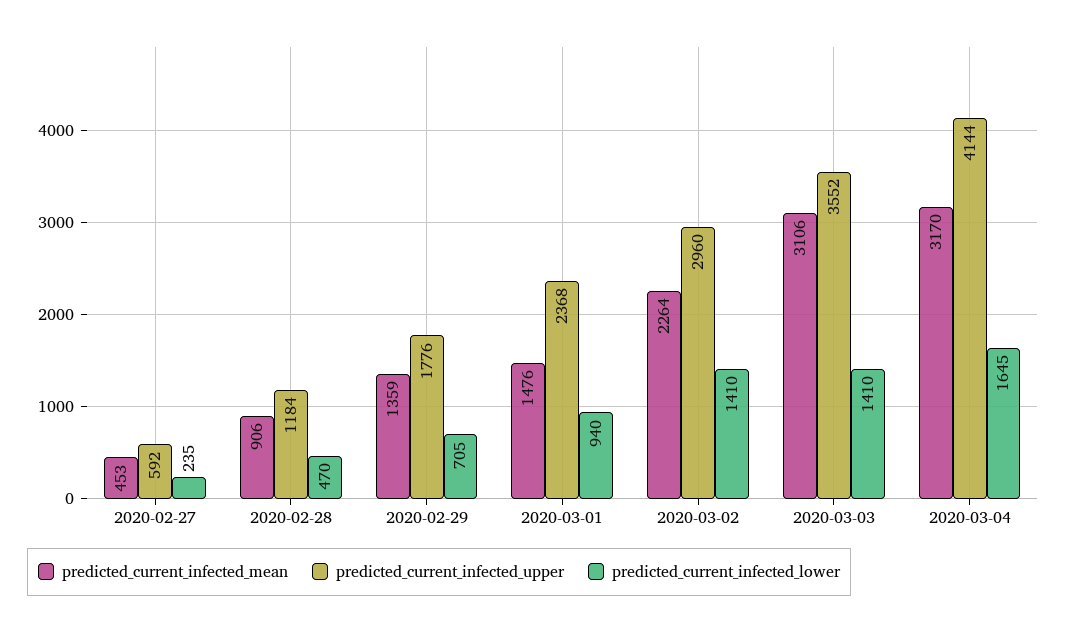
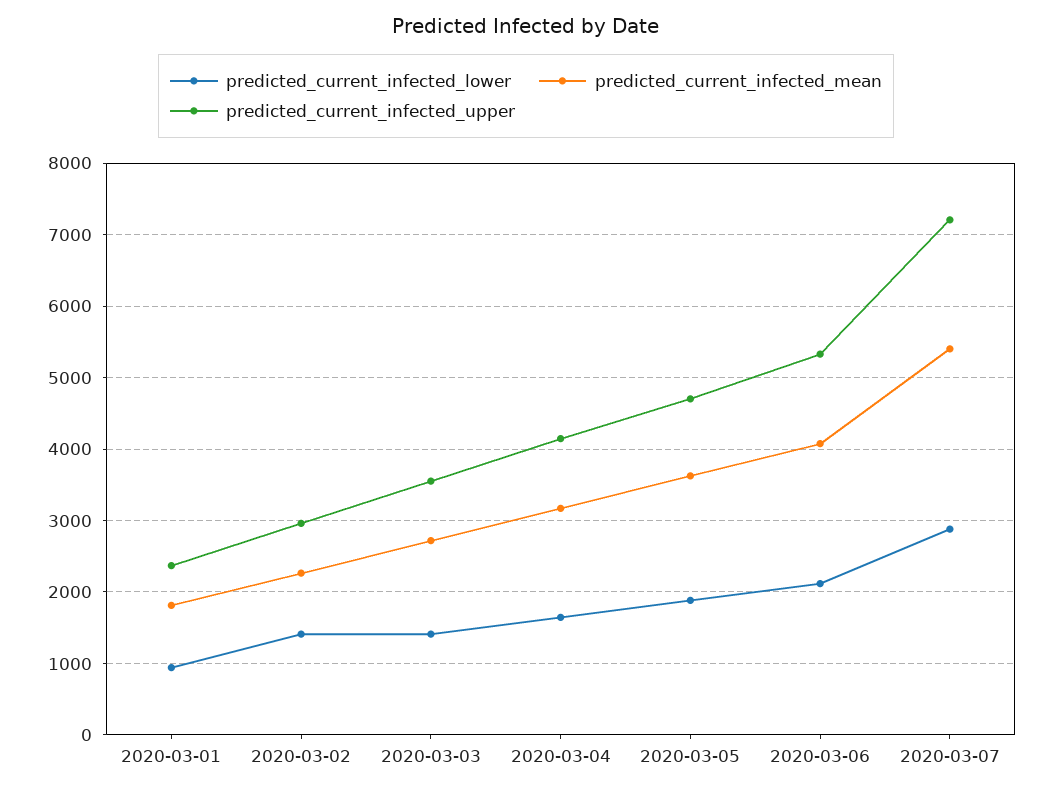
predicted_current_infected_mean, 2020-02-27: 453 -> none
predicted_current_infected_upper, 2020-02-27: 592 -> none
predicted_current_infected_lower, 2020-02-27: 235 -> none
predicted_current_infected_mean, 2020-02-28: 906 -> none
predicted_current_infected_upper, 2020-02-28: 1184 -> none
predicted_current_infected_lower, 2020-02-28: 470 -> none
predicted_current_infected_mean, 2020-02-29: 1359 -> none
predicted_current_infected_upper, 2020-02-29: 1776 -> none
predicted_current_infected_lower, 2020-02-29: 705 -> none
predicted_current_infected_mean, 2020-03-01: 1476 -> 1800
predicted_current_infected_mean, 2020-03-03: 3106 -> 2700
predicted_current_infected_lower, 2020-03-05: none -> 1900
predicted_current_infected_mean, 2020-03-05: none -> 3600
predicted_current_infected_upper, 2020-03-05: none -> 4700
predicted_current_infected_lower, 2020-03-06: none -> 2100
predicted_current_infected_mean, 2020-03-06: none -> 4100
predicted_current_infected_upper, 2020-03-06: none -> 5300
predicted_current_infected_lower, 2020-03-07: none -> 2900
predicted_current_infected_mean, 2020-03-07: none -> 5400
predicted_current_infected_upper, 2020-03-07: none -> 7200

